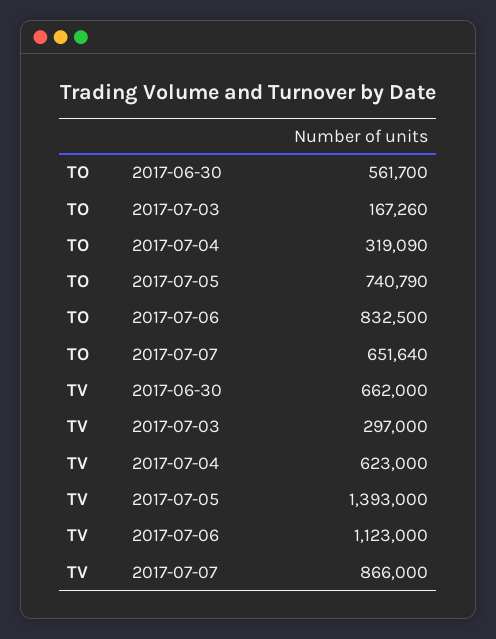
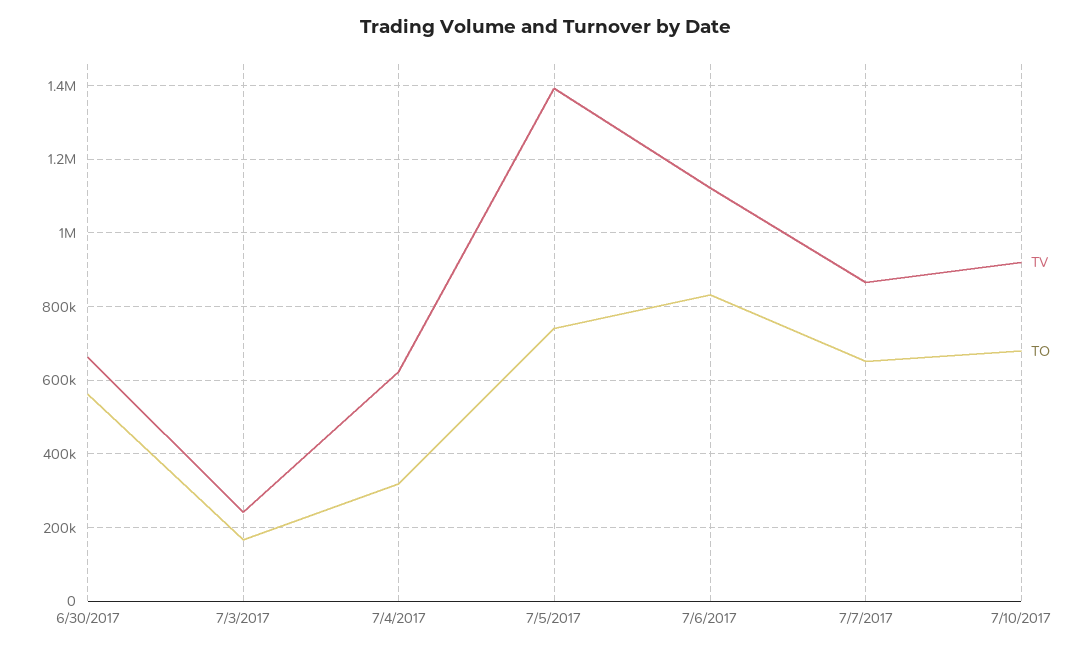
TV, 2017-07-03: 297000 -> 240000
TV, 7/10/2017: none -> 920000
TO, 7/10/2017: none -> 680000

